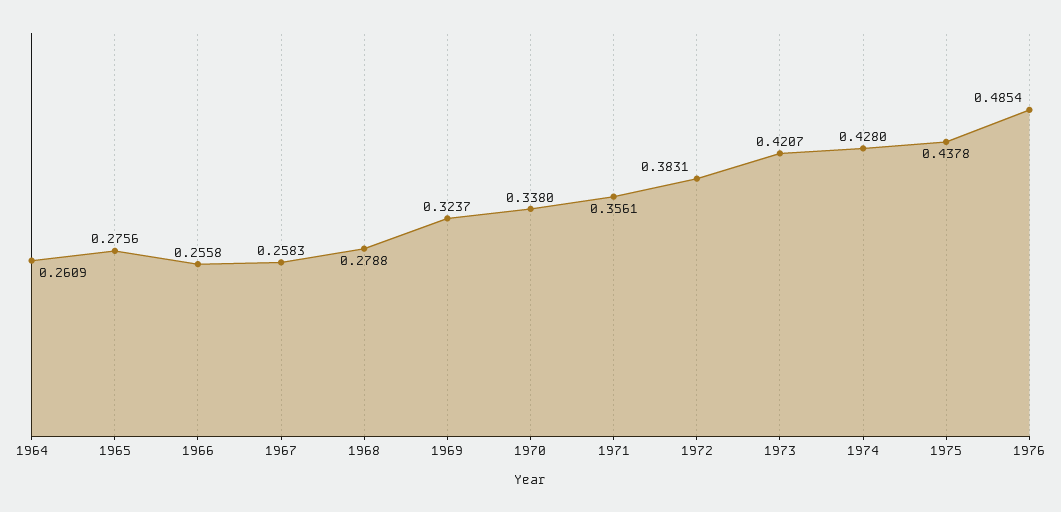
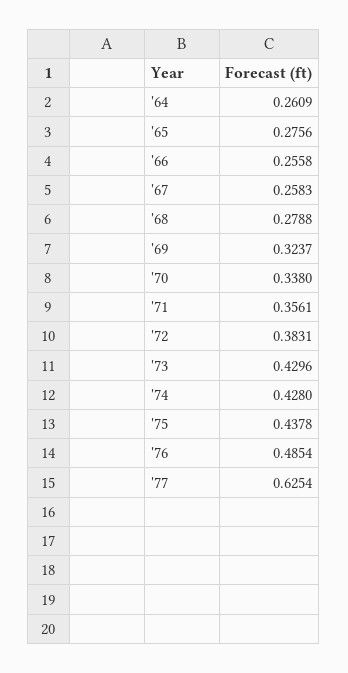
1973: 0.4207 -> 0.4296
'77: none -> 0.6254

